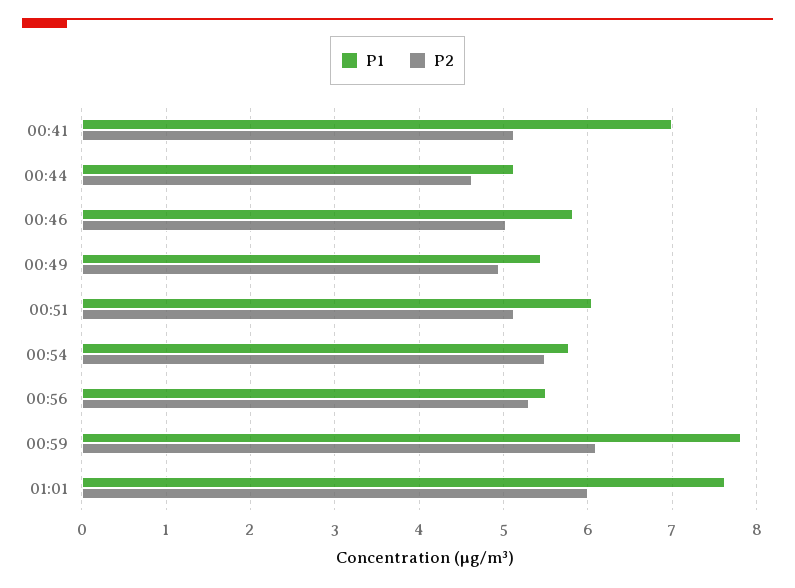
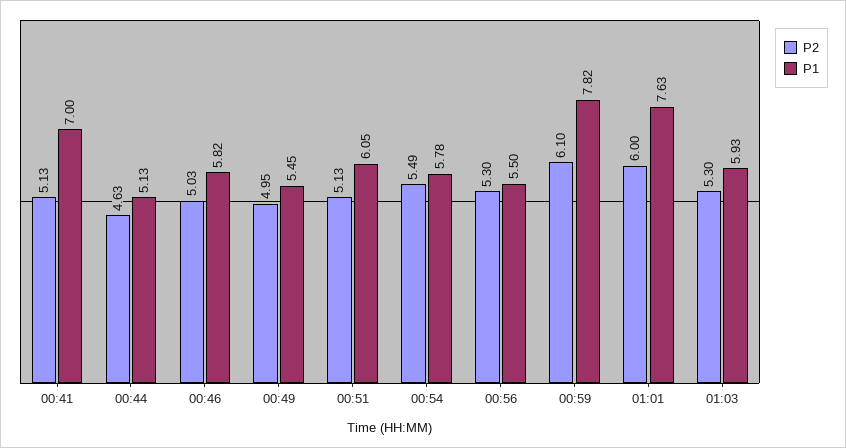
P2, 01:03: none -> 5.3
P1, 01:03: none -> 5.93

